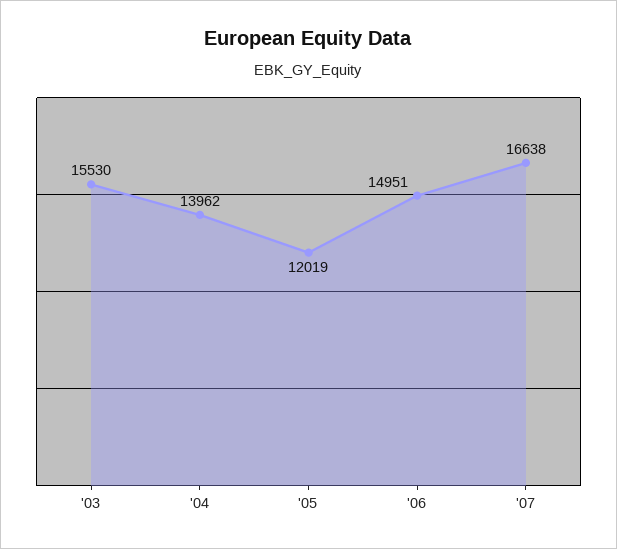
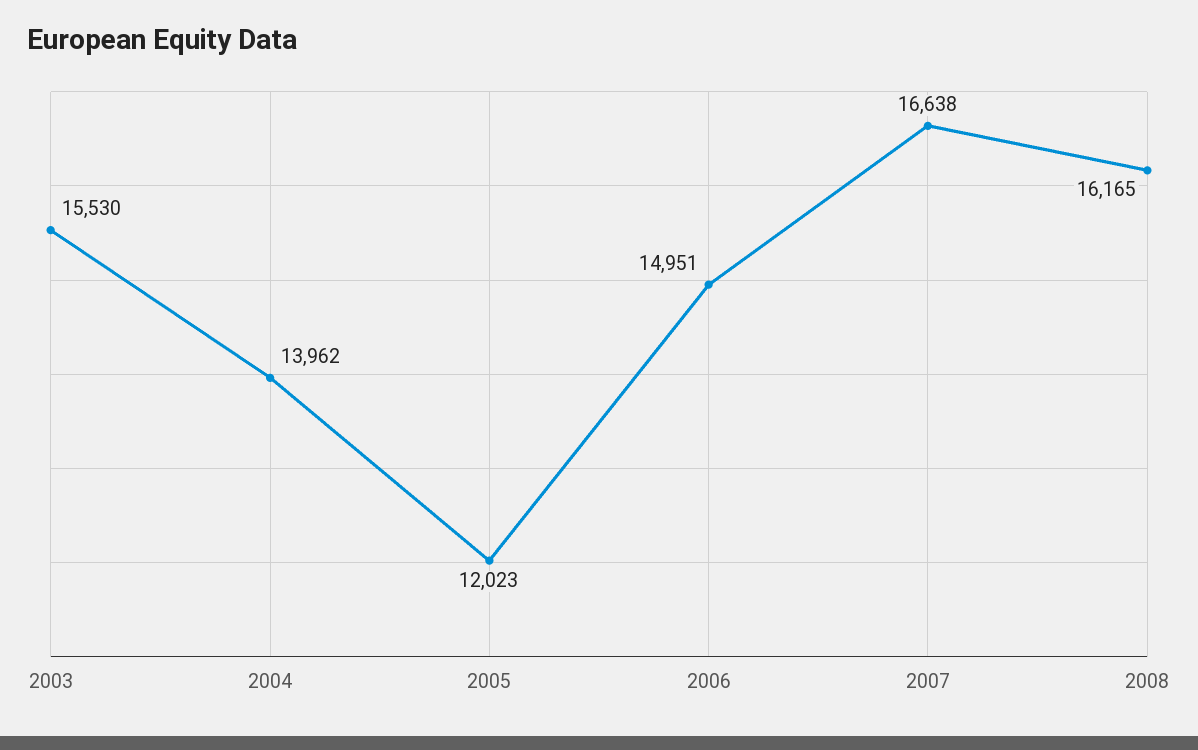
'05: 12019 -> 12023
2008: none -> 16165

